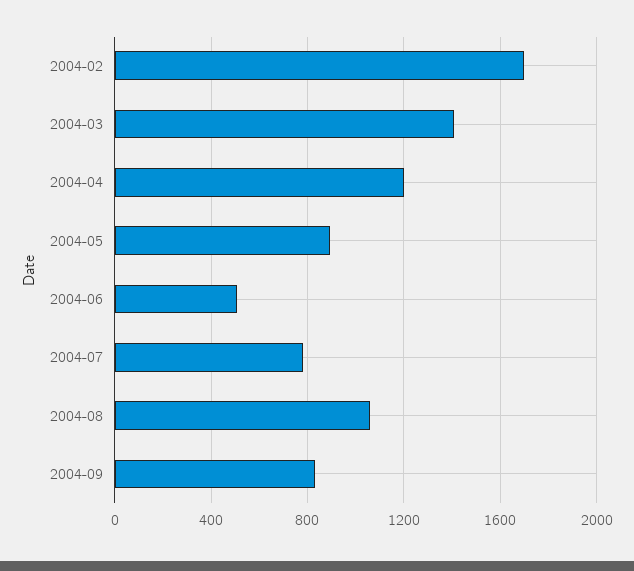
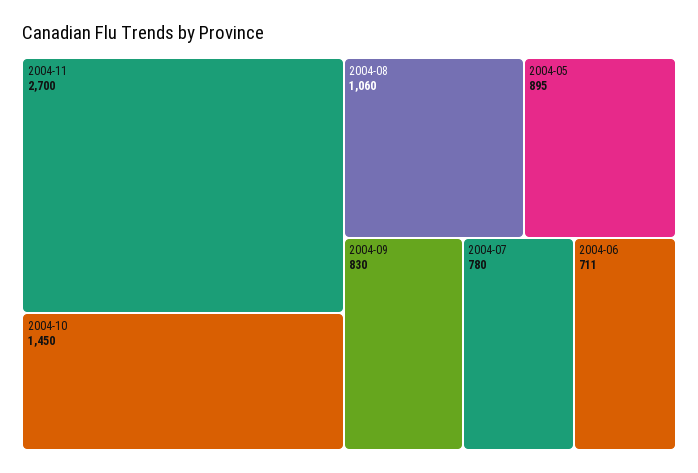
2004-02: 1700 -> none
2004-03: 1400 -> none
2004-04: 1200 -> none
2004-06: 500 -> 711
2004-11: none -> 2700
2004-10: none -> 1450

